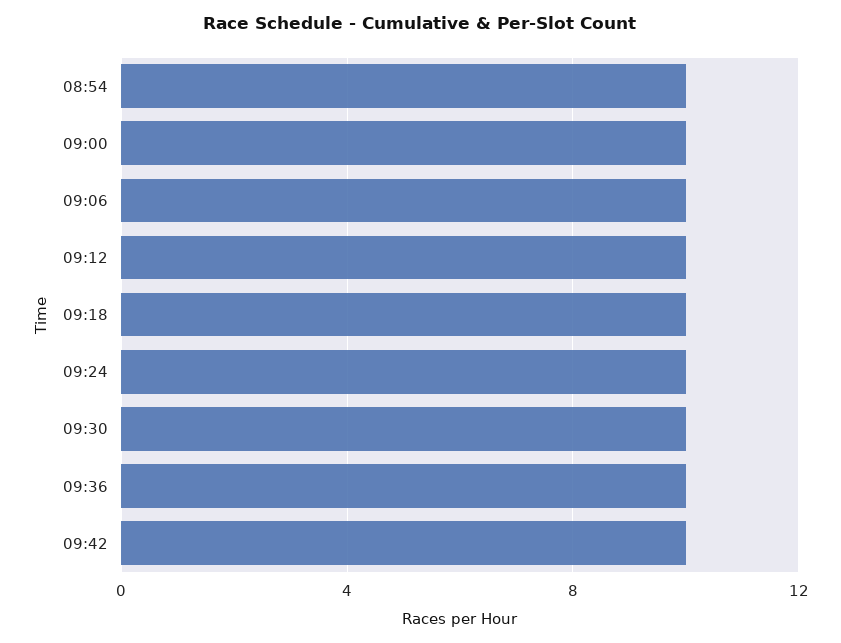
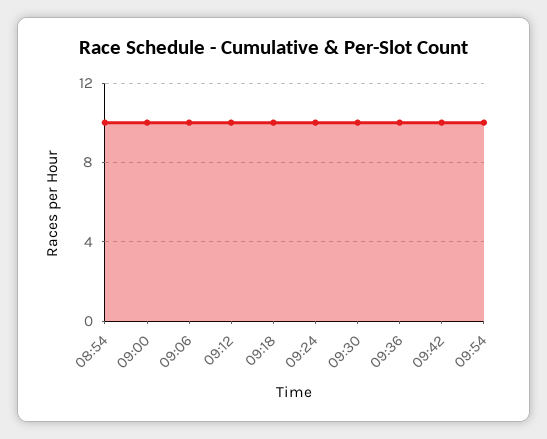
09:54: none -> 10

